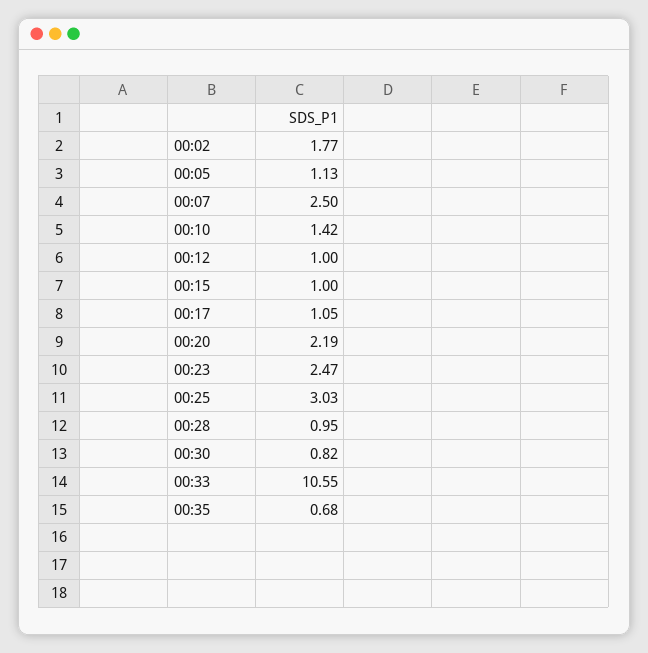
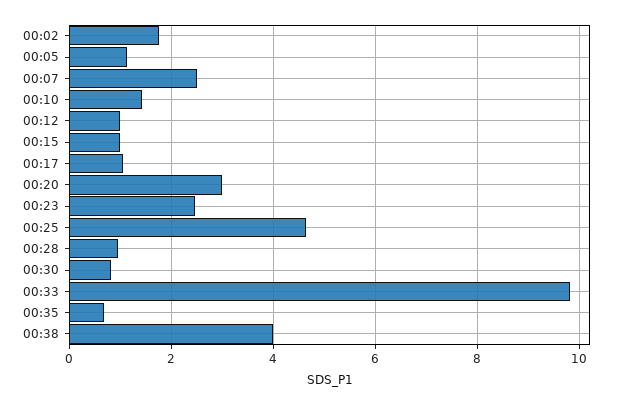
00:20: 2.19 -> 3
00:25: 3.03 -> 4.6
00:33: 10.55 -> 9.8
00:38: none -> 4

